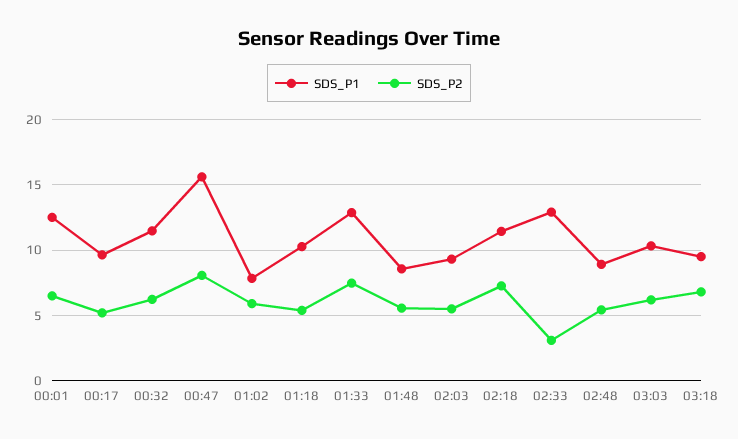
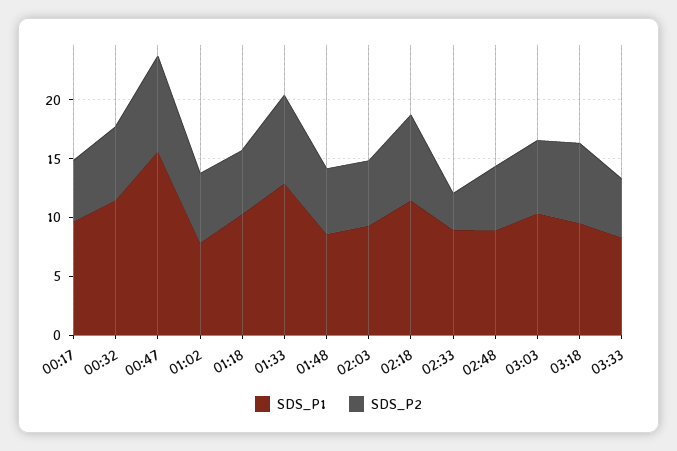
SDS_P1, 00:01: 12.5 -> none
SDS_P2, 00:01: 6.5 -> none
SDS_P1, 02:33: 13 -> 9
SDS_P1, 03:33: none -> 8
SDS_P2, 03:33: none -> 5

